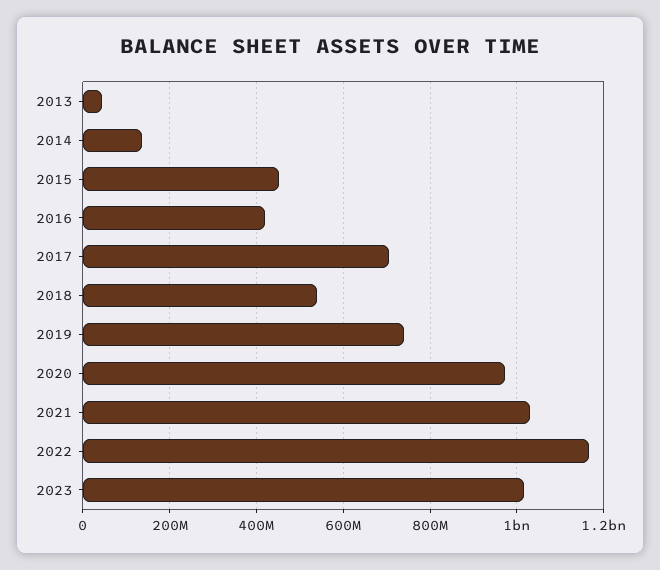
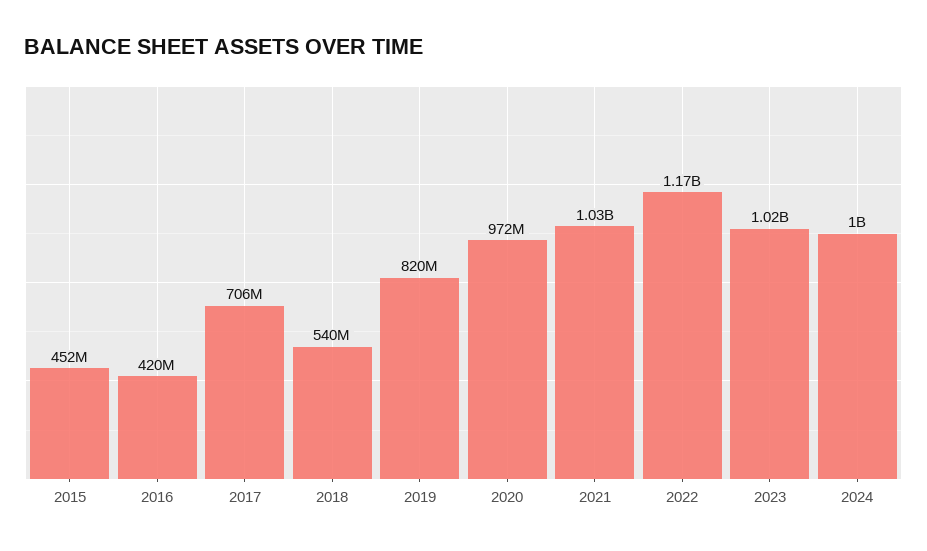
2013: 40000000 -> none
2014: 140000000 -> none
2019: 740000000 -> 820000000
2024: none -> 1000000000

